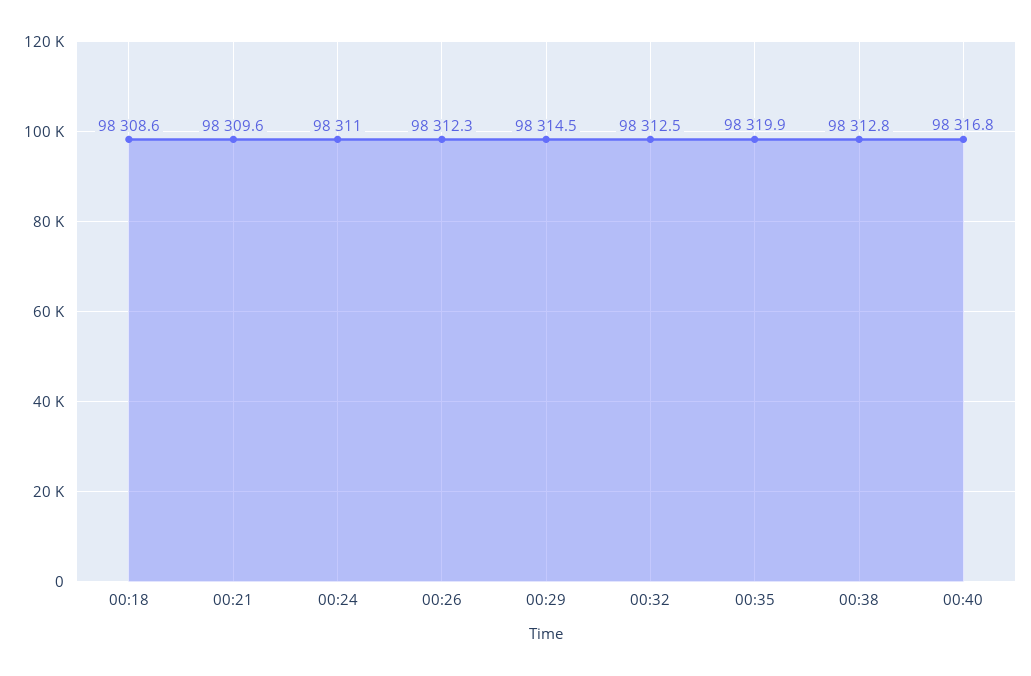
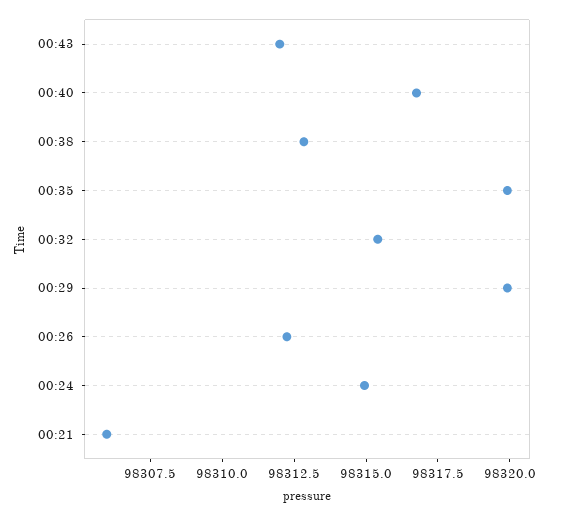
00:18: 98308.6 -> none
00:21: 98309.6 -> 98306
00:24: 98311 -> 98315
00:29: 98314.5 -> 98320
00:32: 98312.5 -> 98315.5
00:43: none -> 98312

